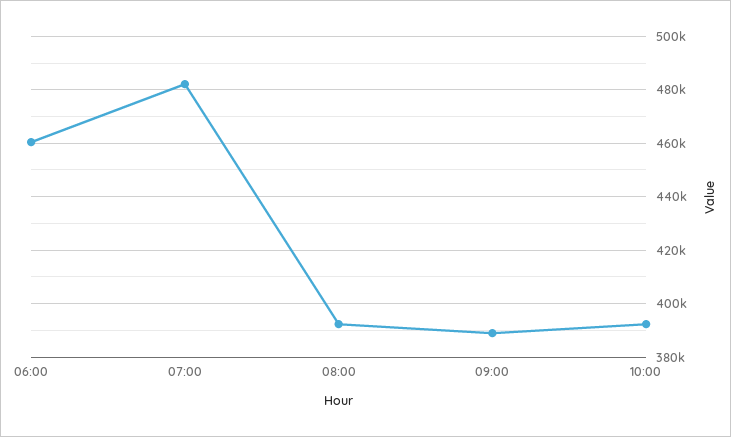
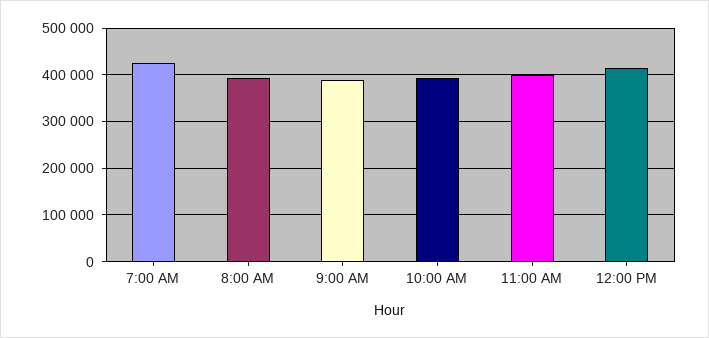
06:00: 460000 -> none
07:00: 482500 -> 420000
11:00 AM: none -> 400000
12:00 PM: none -> 420000

